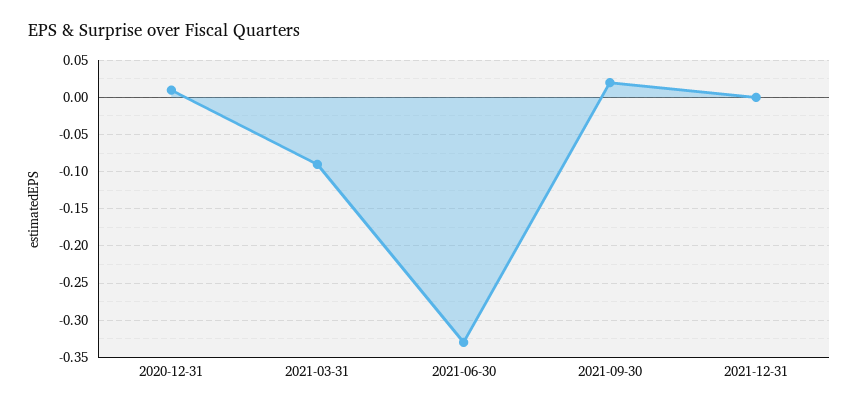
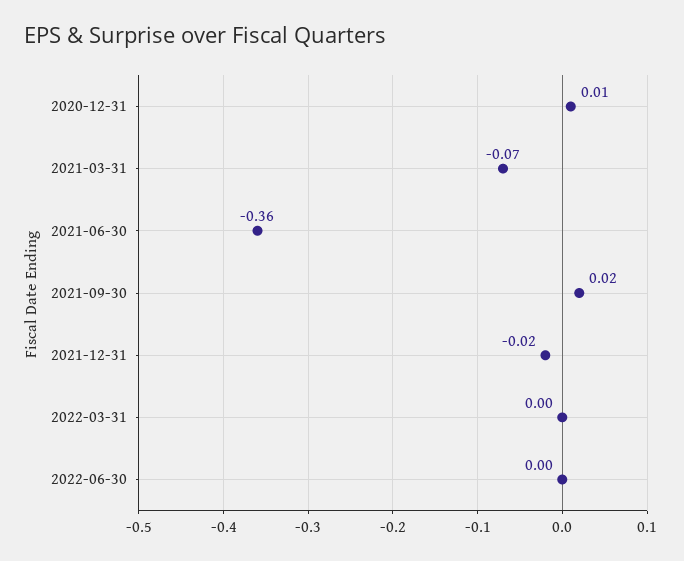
2021-03-31: -0.09 -> -0.07
2021-06-30: -0.33 -> -0.36
2021-12-31: 0 -> -0.02
2022-03-31: none -> 0
2022-06-30: none -> 0

